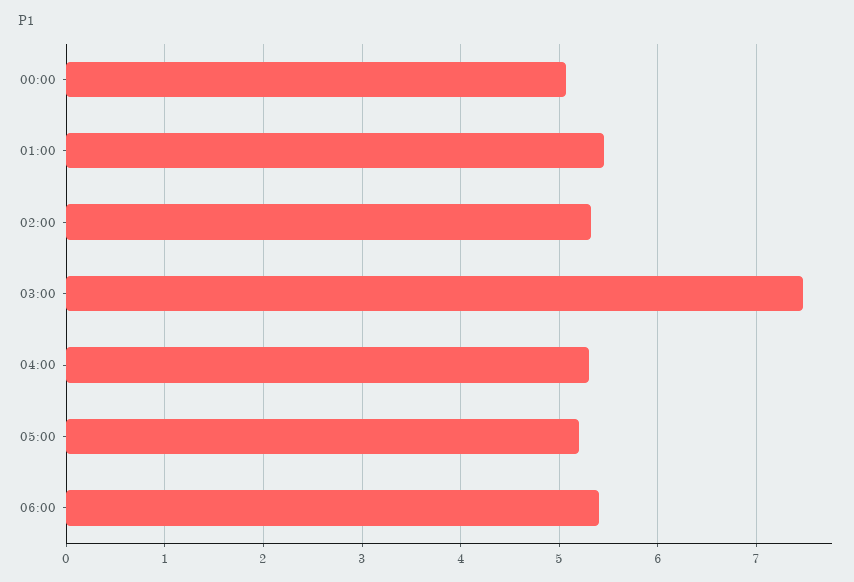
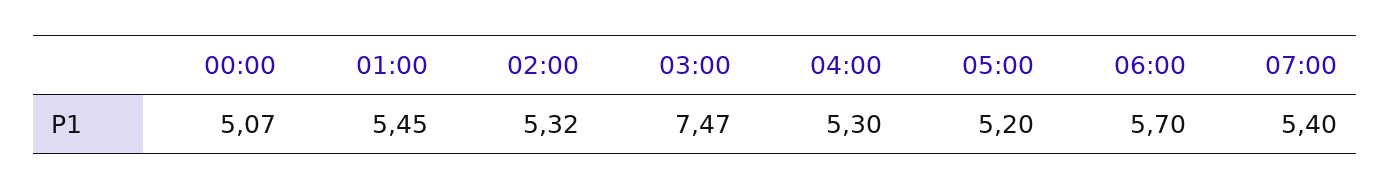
06:00: 5.4 -> 5.7
07:00: none -> 5.4

